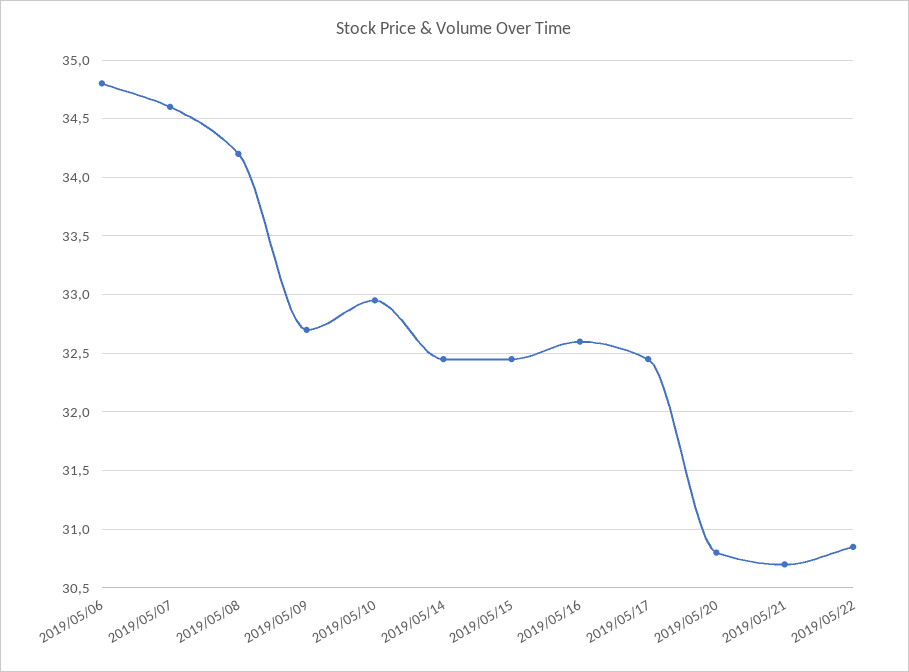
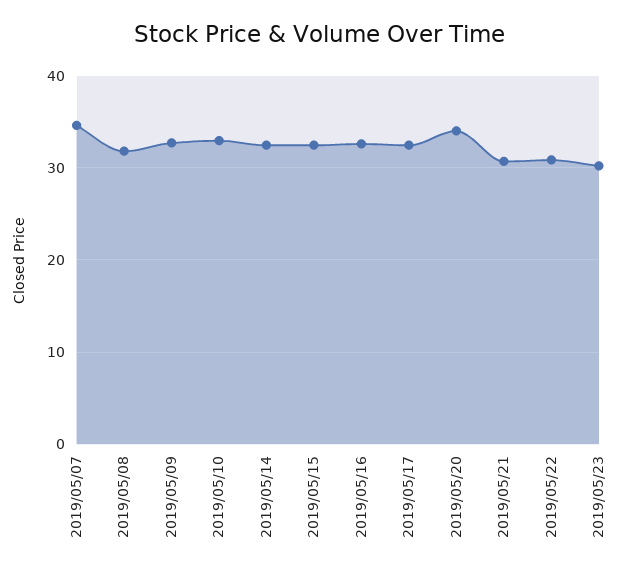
2019/05/06: 34.8 -> none
2019/05/08: 34.2 -> 32
2019/05/20: 30.8 -> 34
2019/05/23: none -> 30

